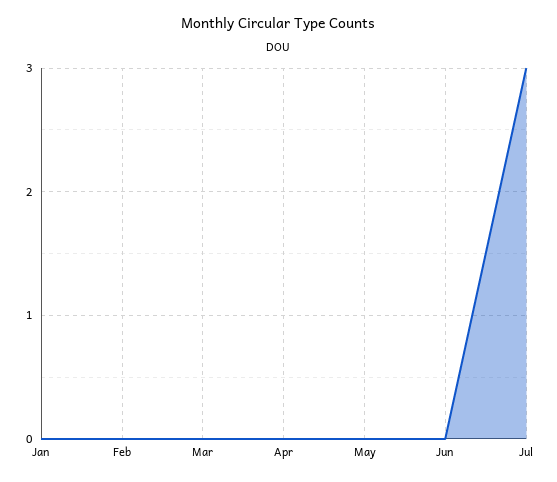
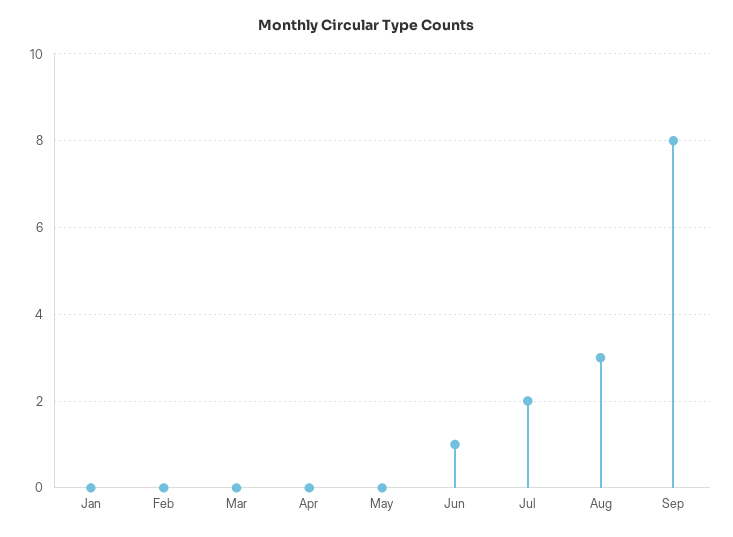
Jun: 0 -> 1
Jul: 3 -> 2
Aug: none -> 3
Sep: none -> 8

